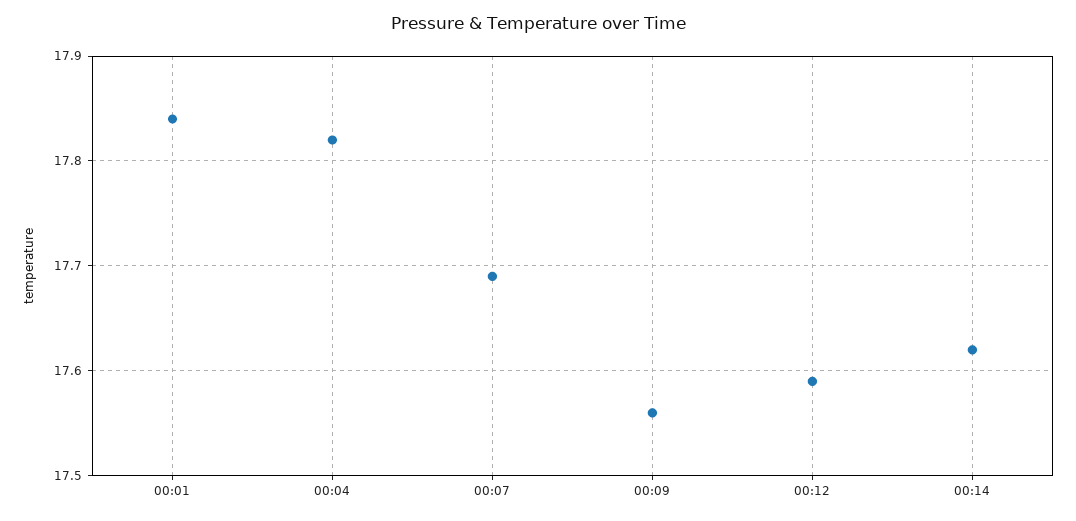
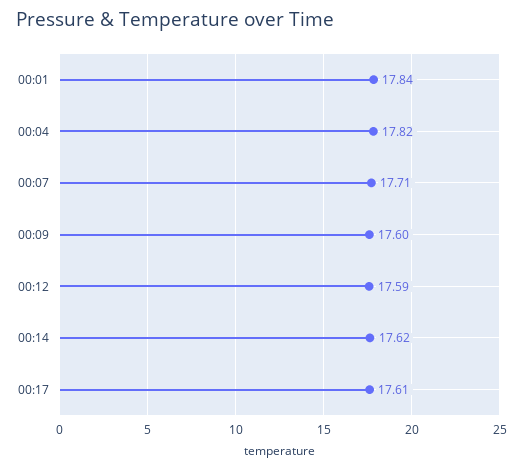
00:07: 17.69 -> 17.71
00:09: 17.56 -> 17.6
00:17: none -> 17.61

